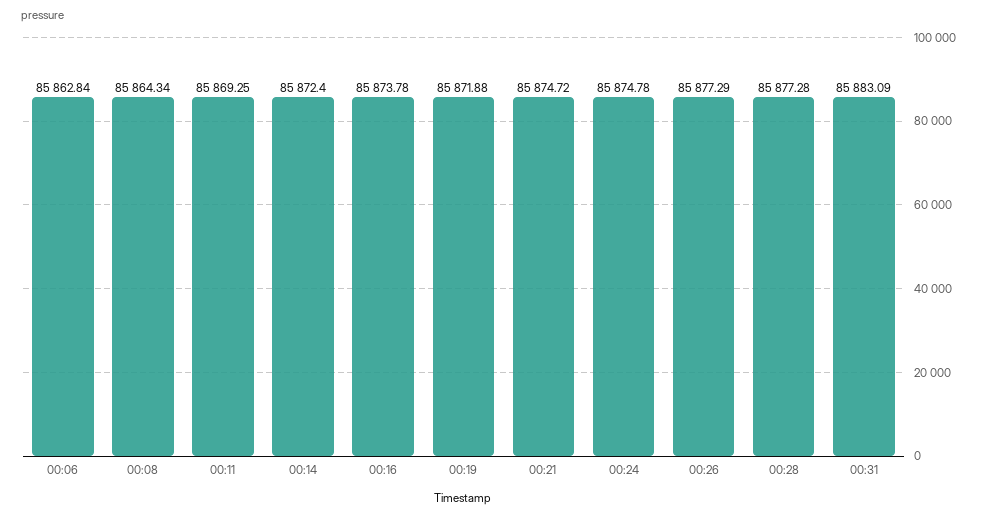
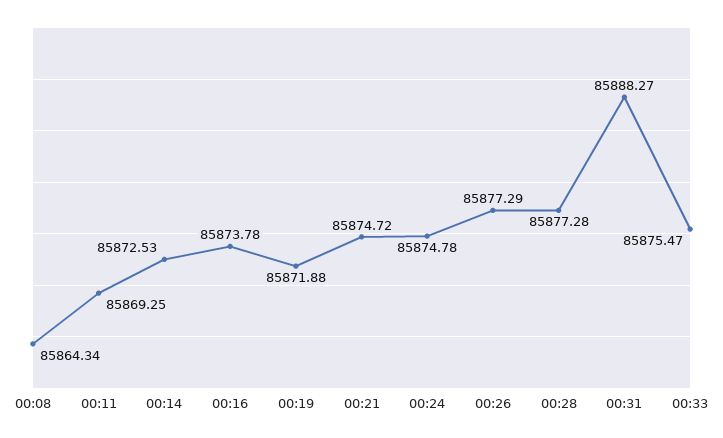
00:06: 85862.84 -> none
00:14: 85872.4 -> 85872.53
00:31: 85883.09 -> 85888.27
00:33: none -> 85875.47

